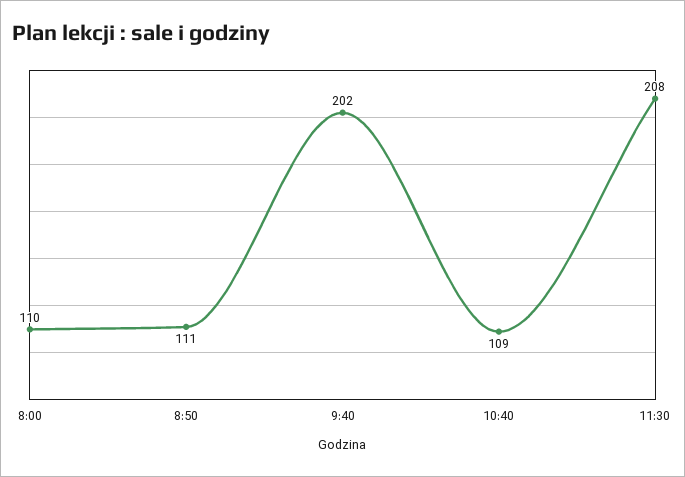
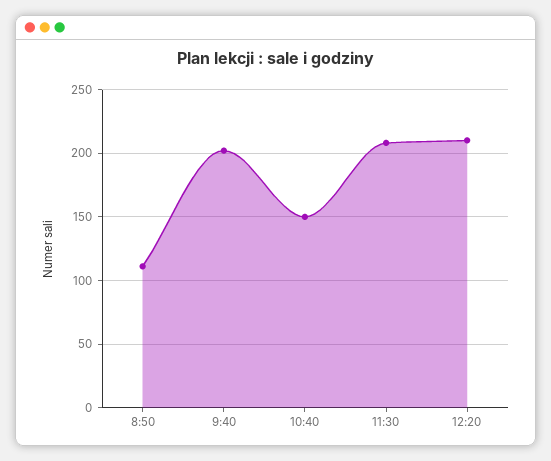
8:00: 110 -> none
10:40: 109 -> 150
12:20: none -> 210

